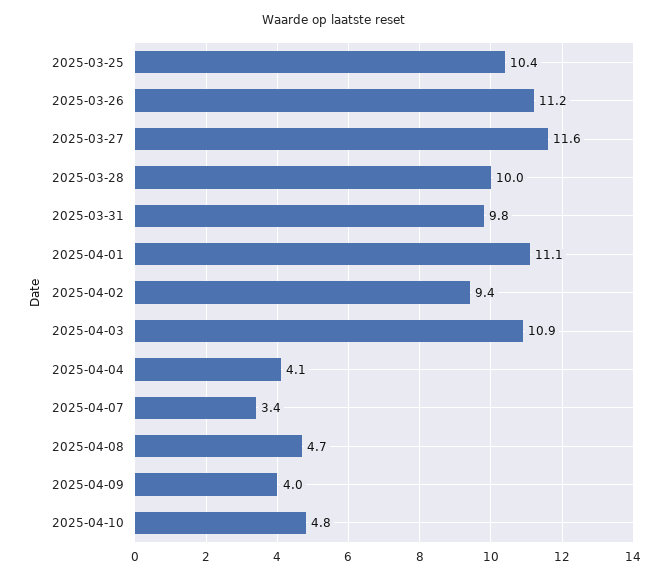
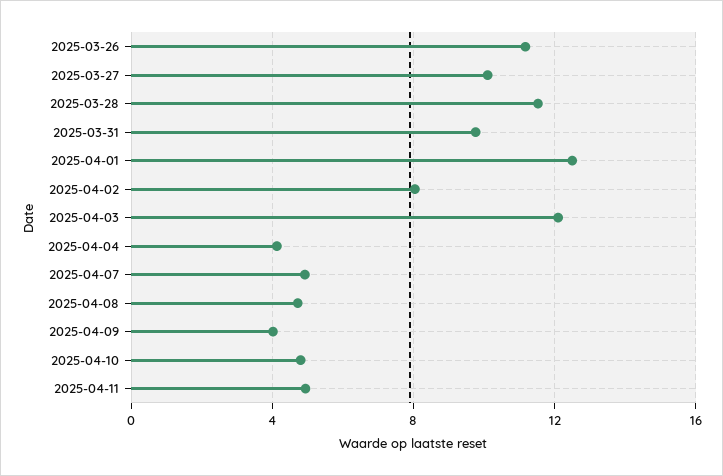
2025-03-25: 10.4 -> none
2025-03-27: 11.6 -> 10
2025-03-28: 10 -> 11.5
2025-04-01: 11.1 -> 12.5
2025-04-02: 9.4 -> 8
2025-04-03: 10.9 -> 12
2025-04-07: 3.4 -> 5
2025-04-11: none -> 5

